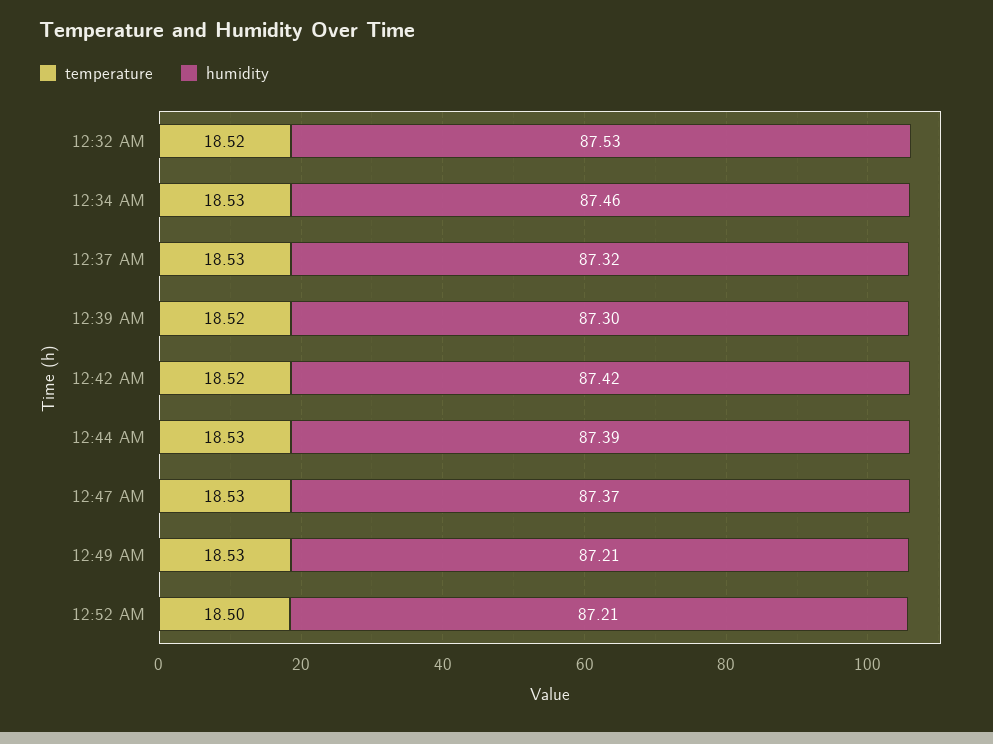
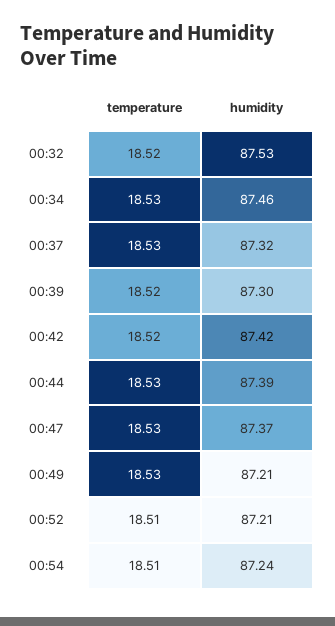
temperature, 12:52 AM: 18.5 -> 18.51
temperature, 00:54: none -> 18.51
humidity, 00:54: none -> 87.24

